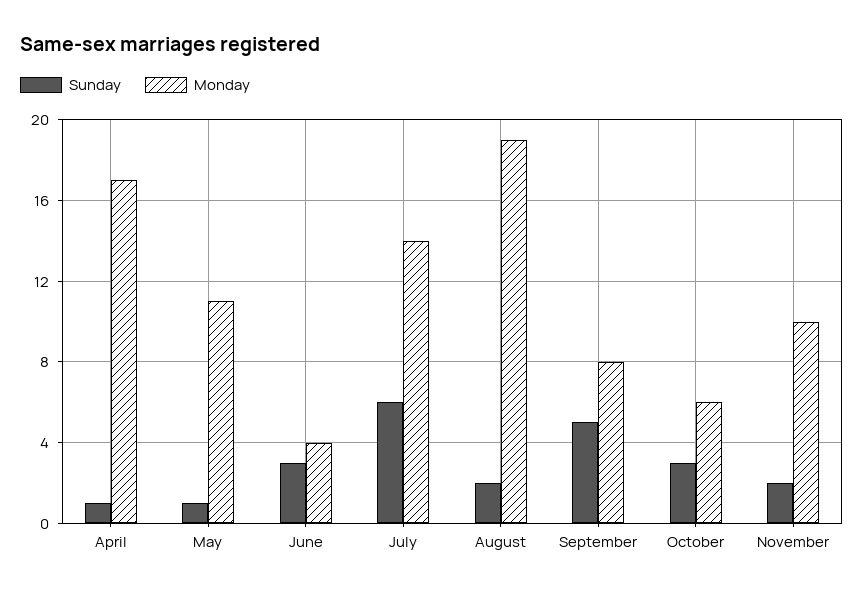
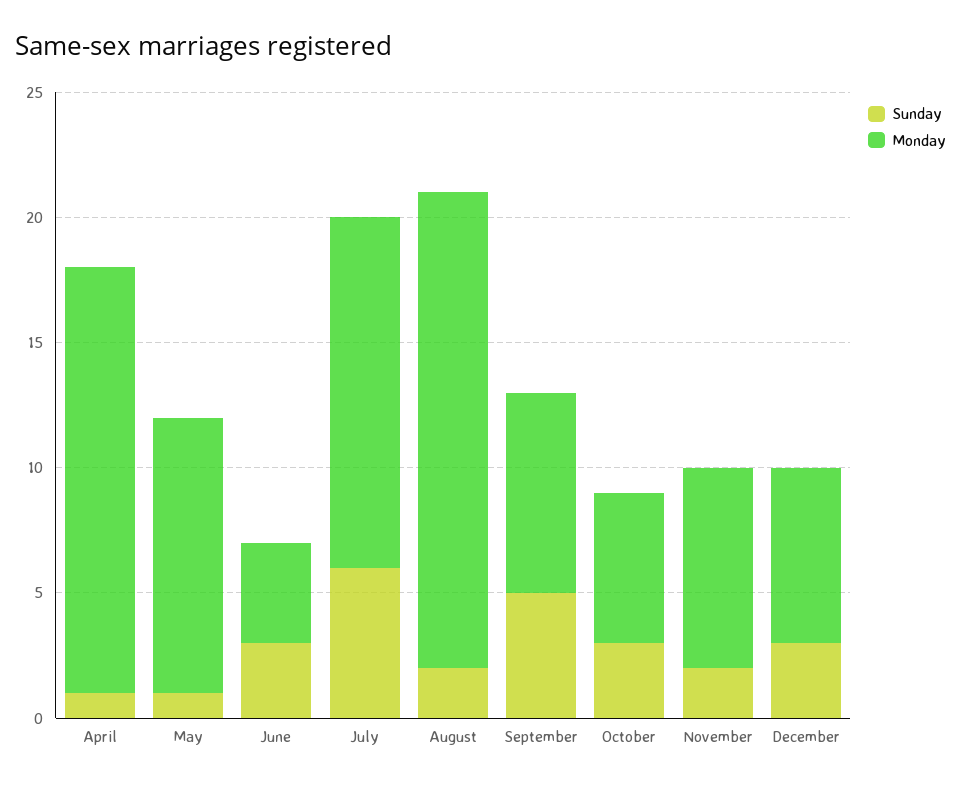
Monday, November: 10 -> 8
Sunday, December: none -> 3
Monday, December: none -> 7

